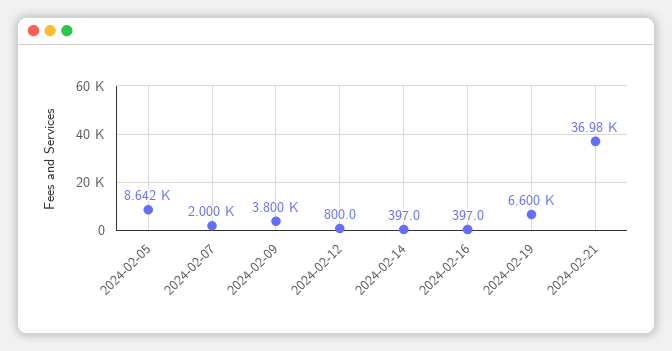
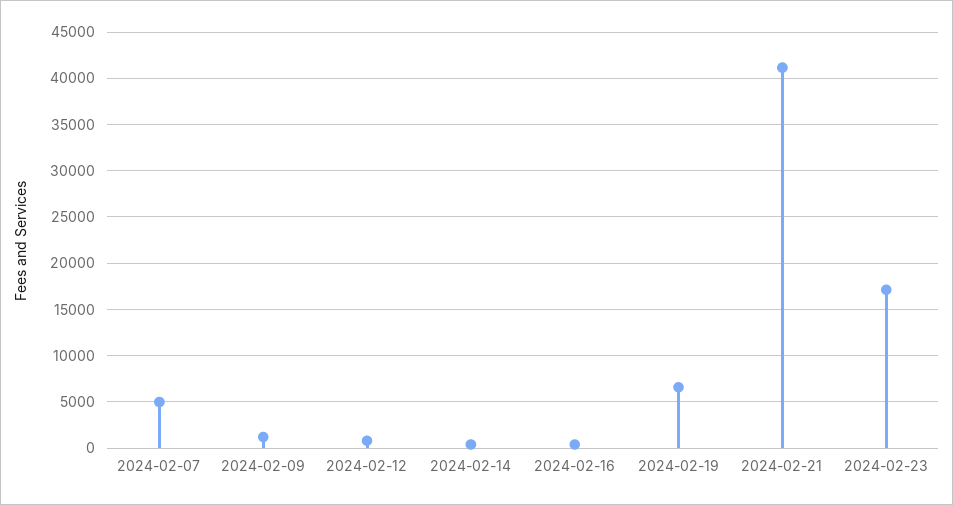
2024-02-05: 8642 -> none
2024-02-07: 2000 -> 5000
2024-02-09: 3800 -> 1000
2024-02-21: 36980 -> 41000
2024-02-23: none -> 17000

